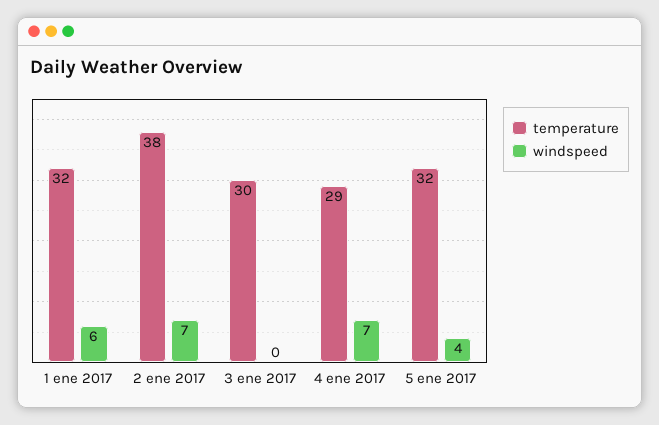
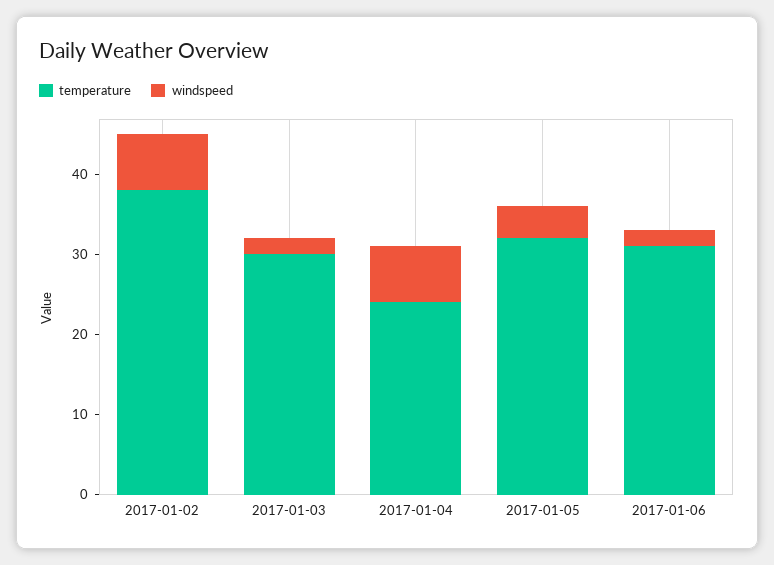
temperature, 1 ene 2017: 32 -> none
windspeed, 1 ene 2017: 6 -> none
windspeed, 3 ene 2017: 0 -> 2
temperature, 4 ene 2017: 29 -> 24
temperature, 2017-01-06: none -> 31
windspeed, 2017-01-06: none -> 2

